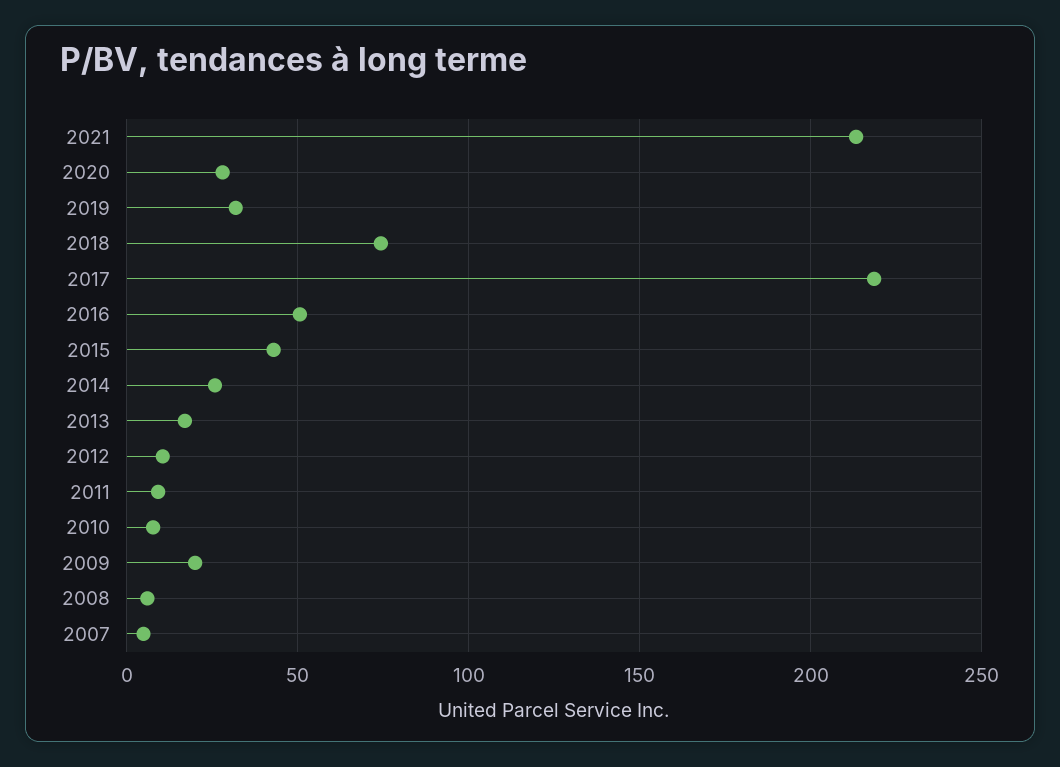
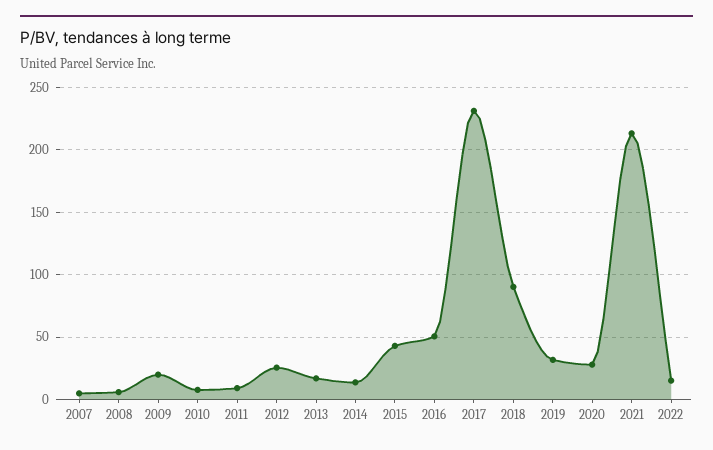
2018: 75 -> 90
2017: 220 -> 230
2014: 25 -> 15
2012: 10 -> 25
2022: none -> 15

